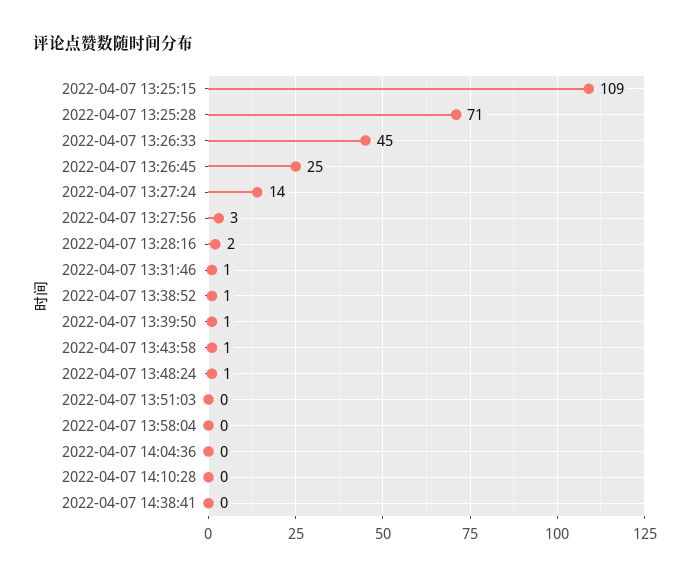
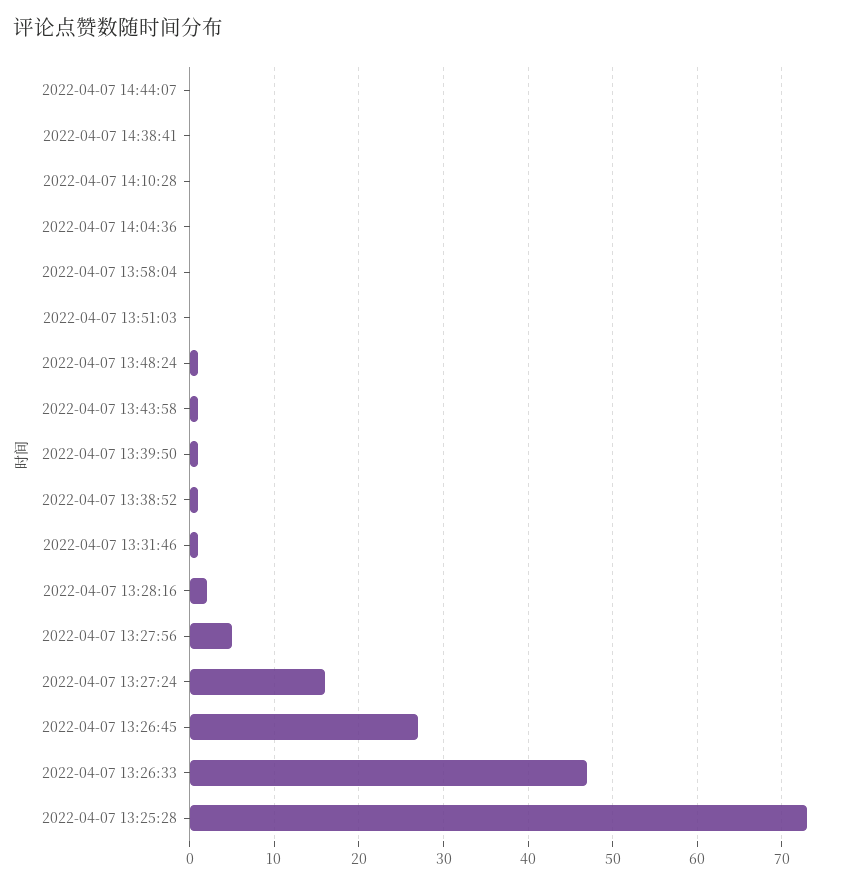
2022-04-07 13:25:15: 109 -> none
2022-04-07 13:25:28: 71 -> 73
2022-04-07 13:26:33: 45 -> 47
2022-04-07 13:26:45: 25 -> 27
2022-04-07 13:27:24: 14 -> 16
2022-04-07 13:27:56: 3 -> 5
2022-04-07 14:44:07: none -> 0

